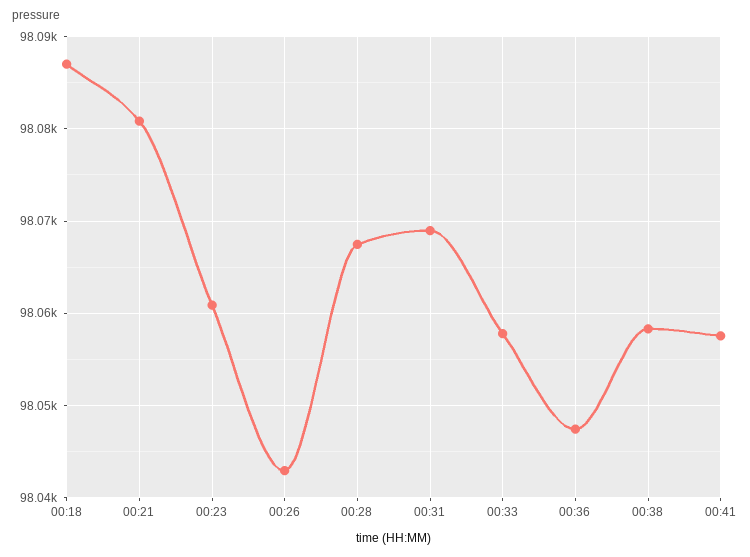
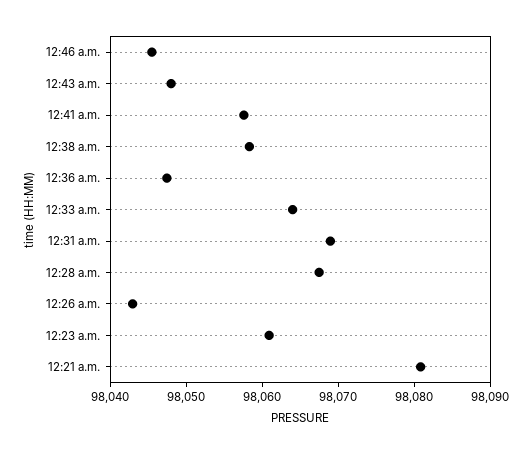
00:18: 98087 -> none
00:33: 98058 -> 98064
12:46 a.m.: none -> 98046
12:43 a.m.: none -> 98048

